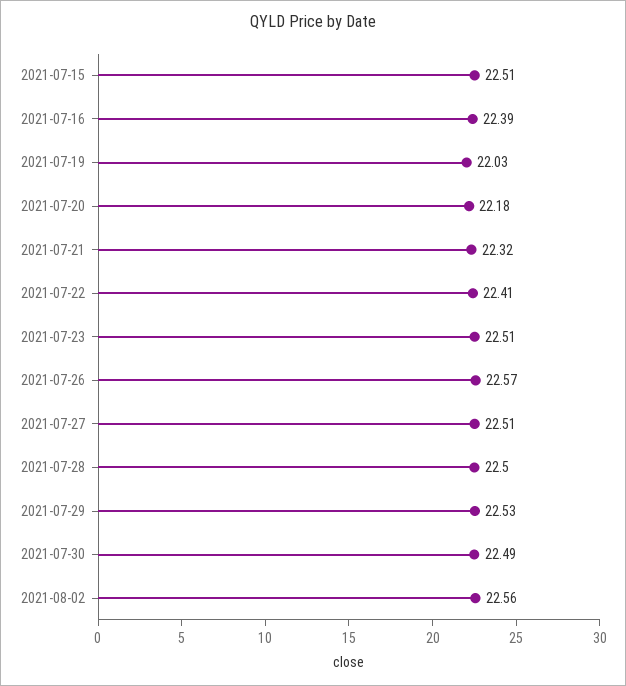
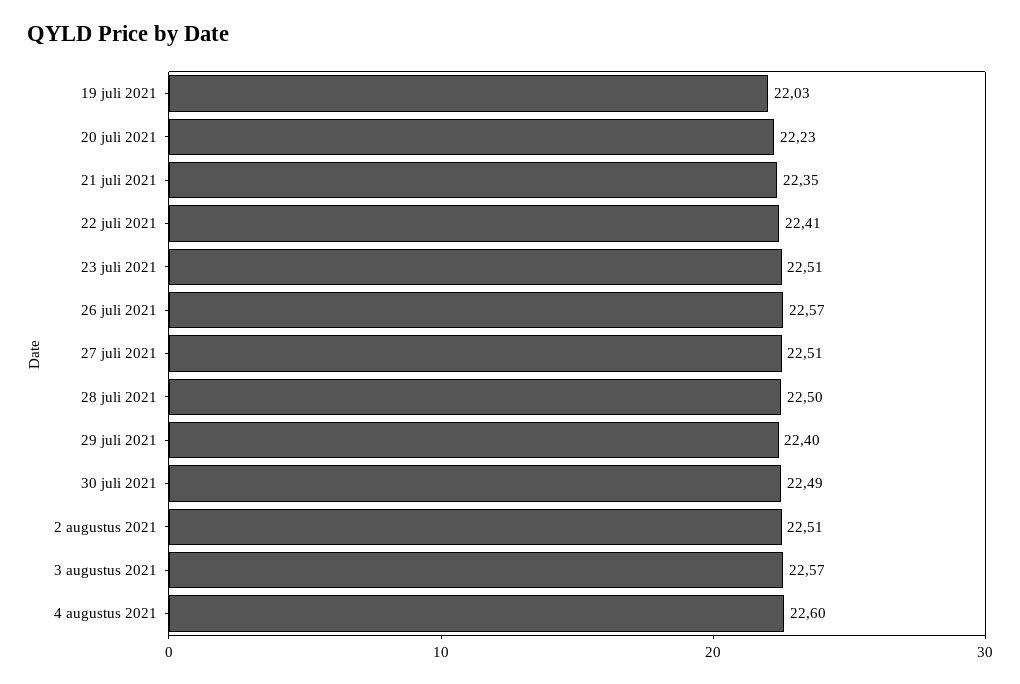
2021-07-15: 22.51 -> none
2021-07-16: 22.39 -> none
2021-07-20: 22.18 -> 22.23
2021-07-21: 22.32 -> 22.35
2021-07-29: 22.53 -> 22.4
2021-08-02: 22.56 -> 22.51
3 augustus 2021: none -> 22.57
4 augustus 2021: none -> 22.6

